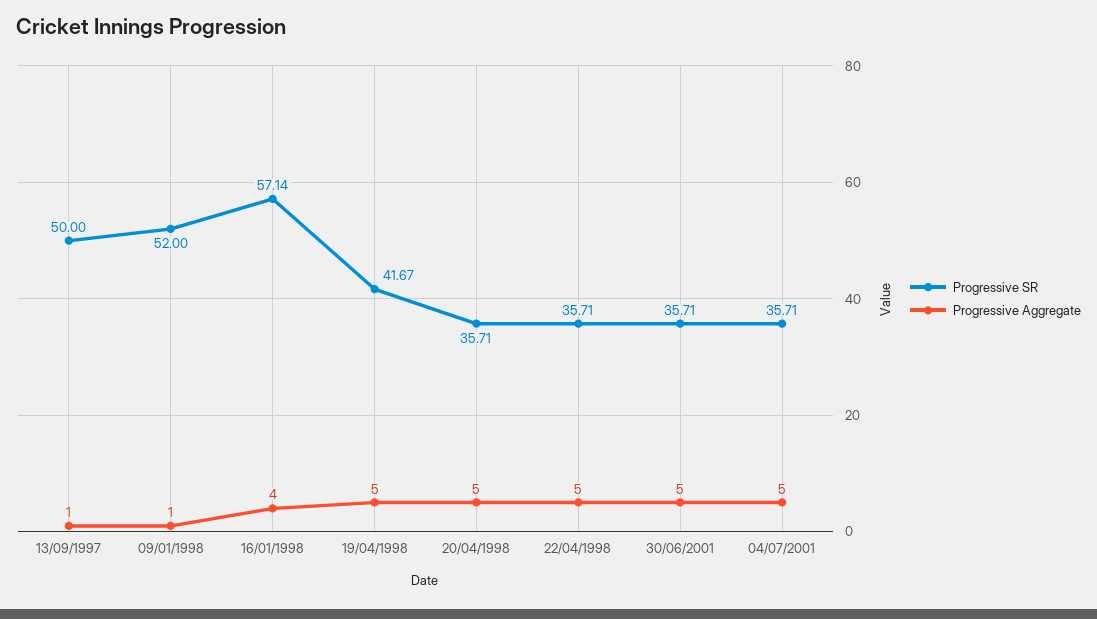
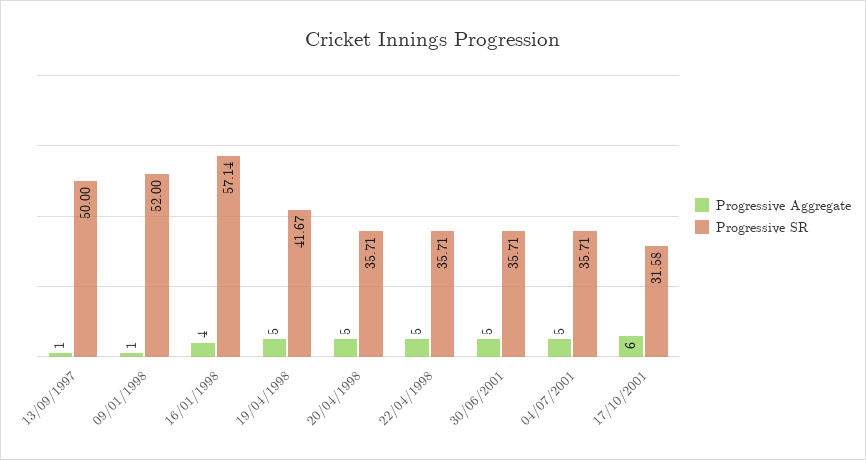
Progressive Aggregate, 17/10/2001: none -> 6
Progressive SR, 17/10/2001: none -> 31.58

